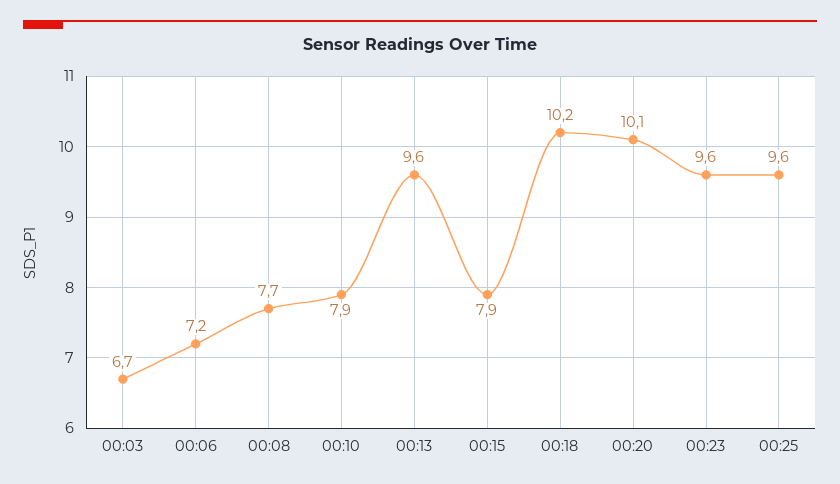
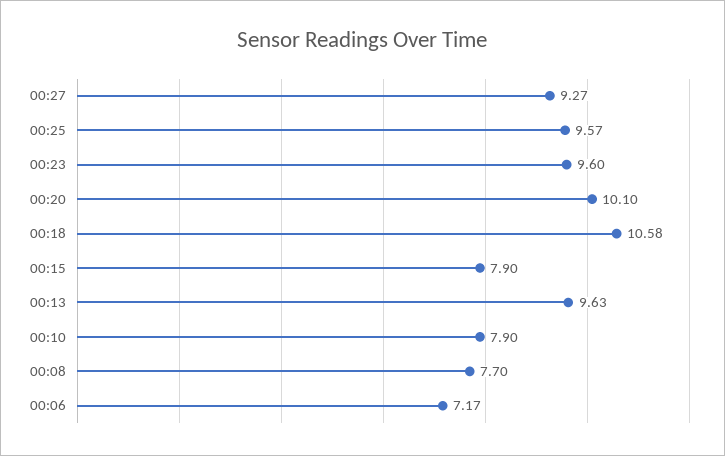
00:03: 6.7 -> none
00:18: 10.2 -> 10.58
00:27: none -> 9.27

